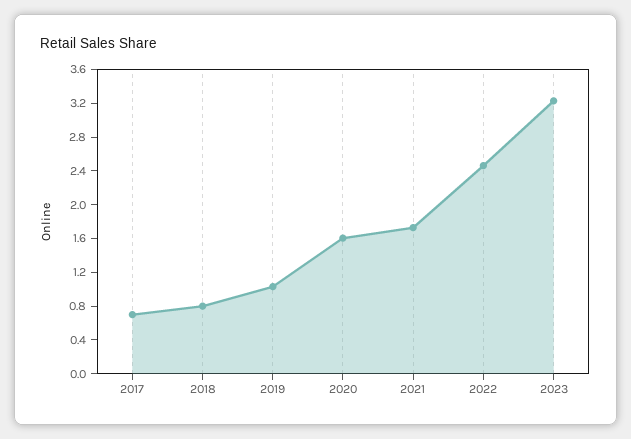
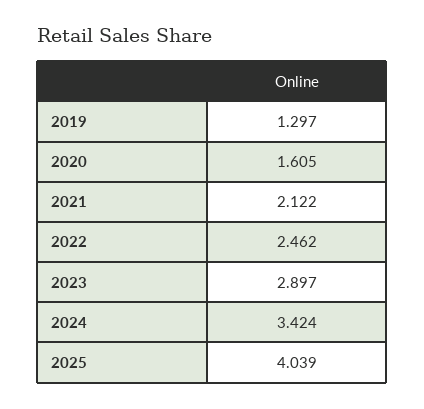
2017: 0.7 -> none
2018: 0.8 -> none
2019: 1 -> 1.297
2021: 1.7 -> 2.122
2023: 3.2 -> 2.897
2024: none -> 3.424
2025: none -> 4.039

